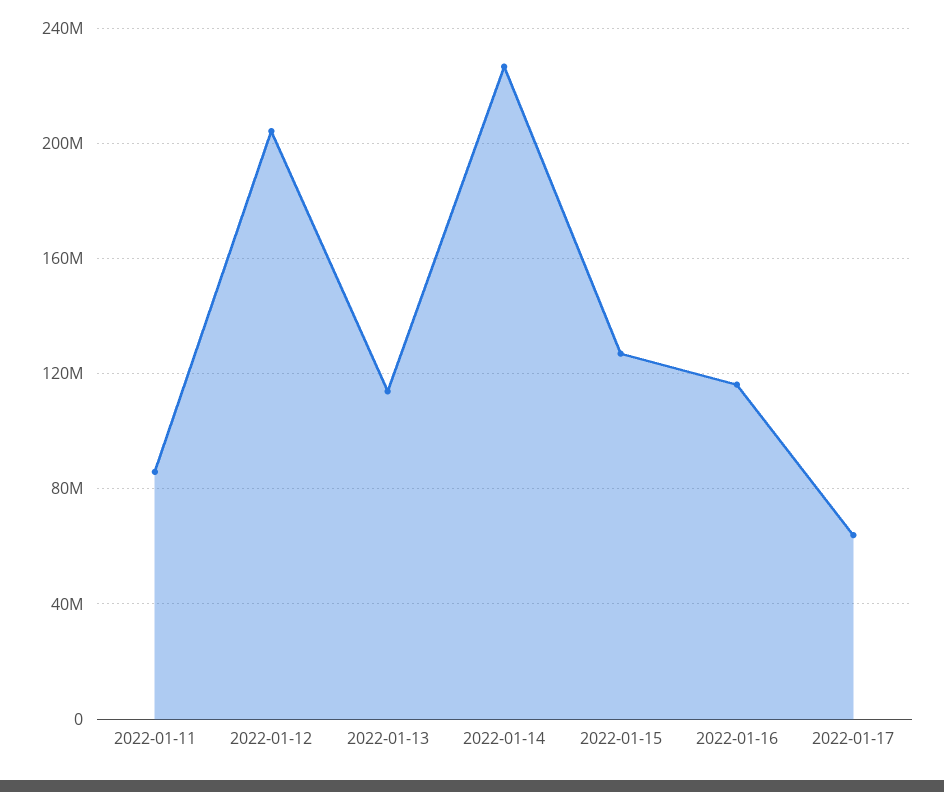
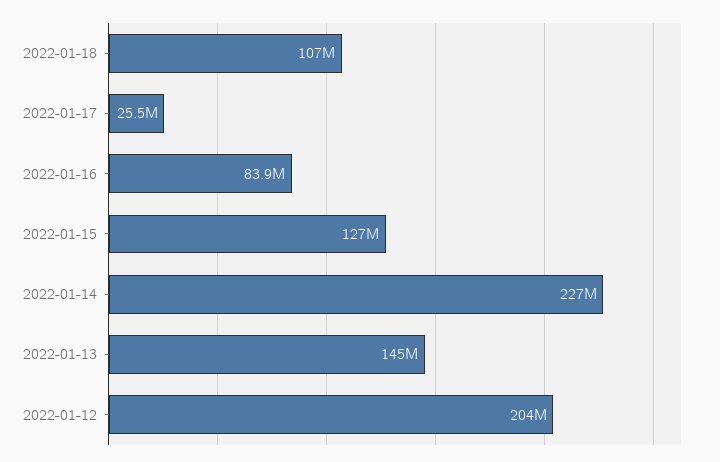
2022-01-11: 85000000 -> none
2022-01-13: 115000000 -> 145000000
2022-01-16: 115000000 -> 83900000
2022-01-17: 65000000 -> 25500000
2022-01-18: none -> 107000000

